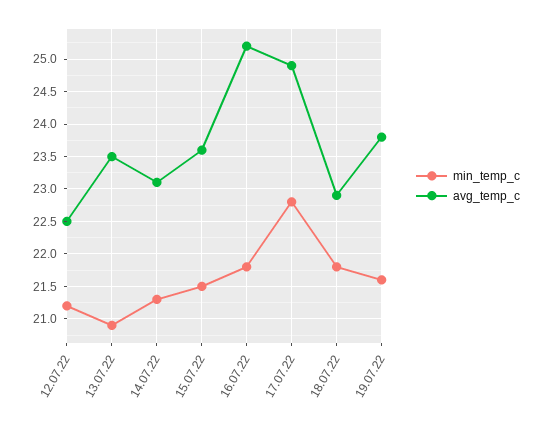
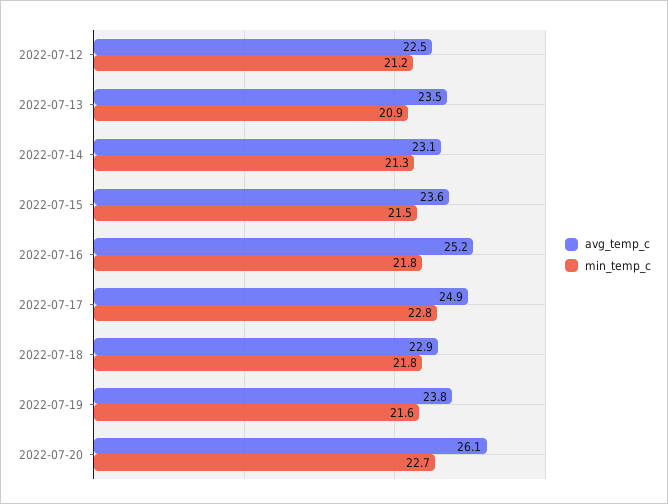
avg_temp_c, 2022-07-20: none -> 26.1
min_temp_c, 2022-07-20: none -> 22.7

